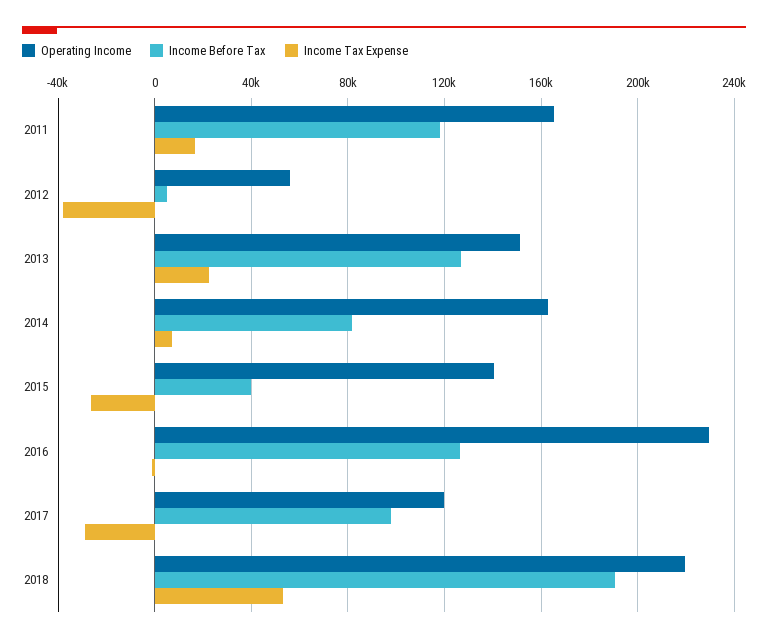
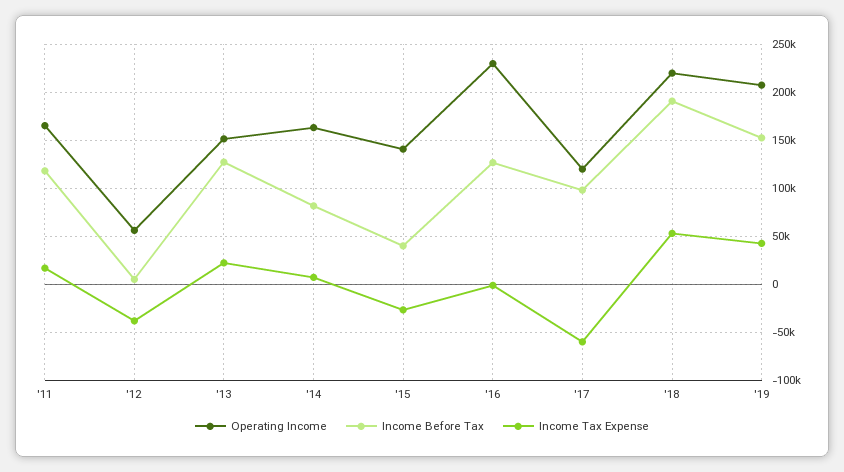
Income Tax Expense, 2017: -30000 -> -60000
Operating Income, '19: none -> 210000
Income Before Tax, '19: none -> 150000
Income Tax Expense, '19: none -> 40000

